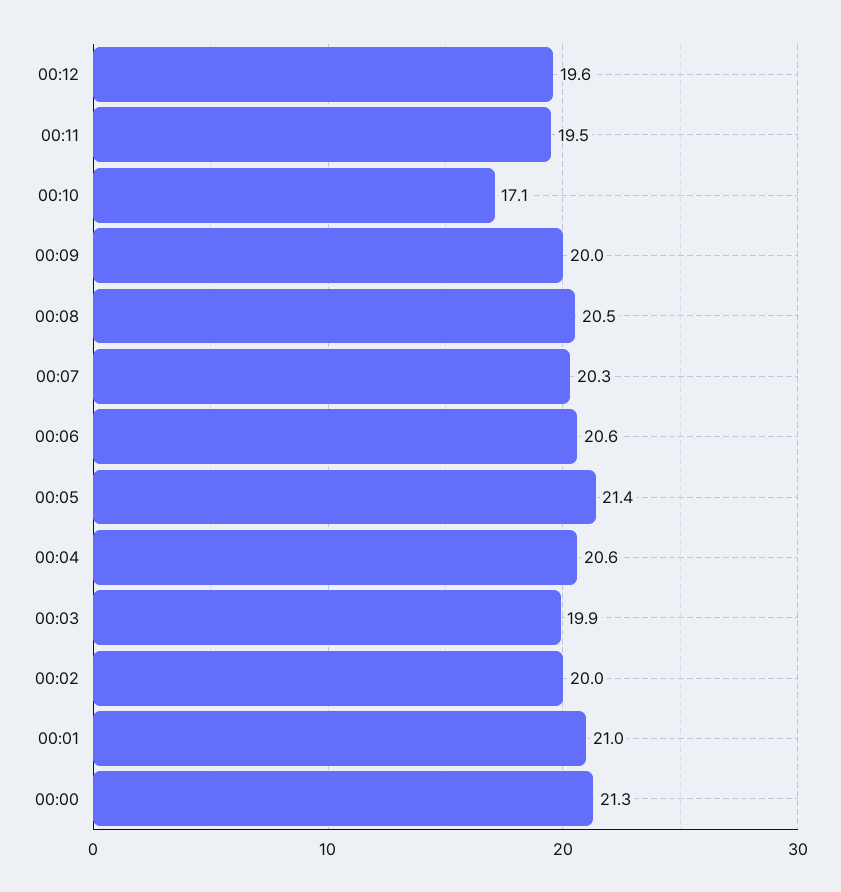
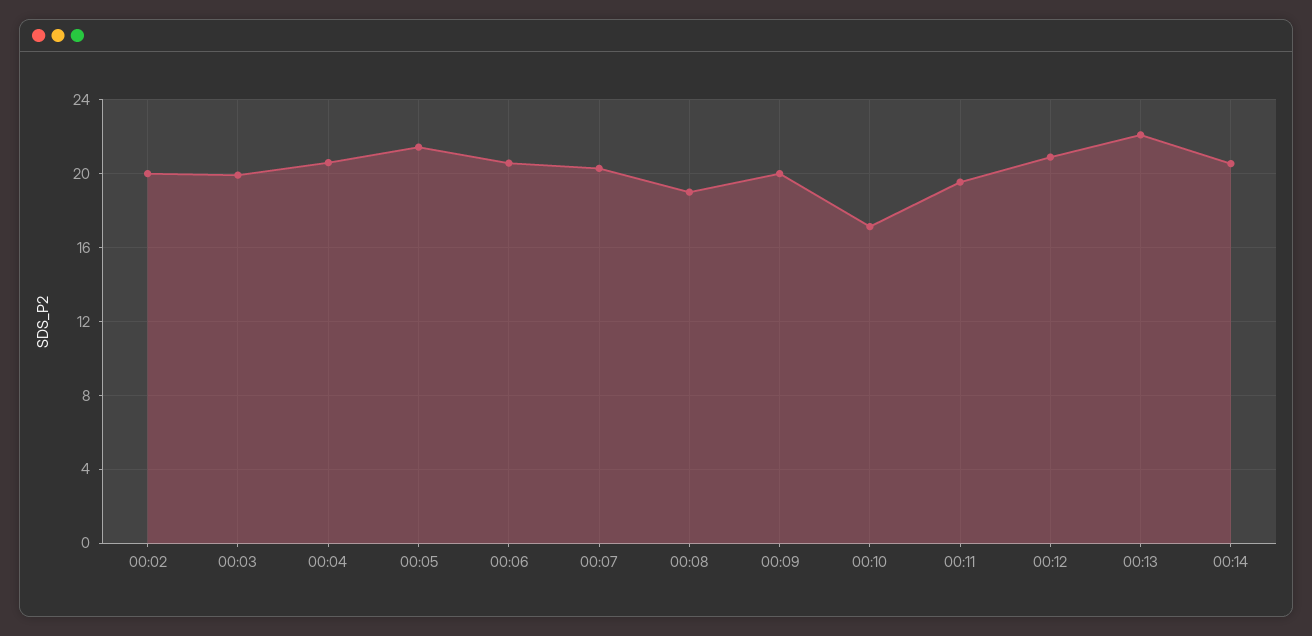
00:12: 19.6 -> 21
00:08: 20.5 -> 19
00:01: 21 -> none
00:00: 21.3 -> none
00:13: none -> 22
00:14: none -> 20.5

